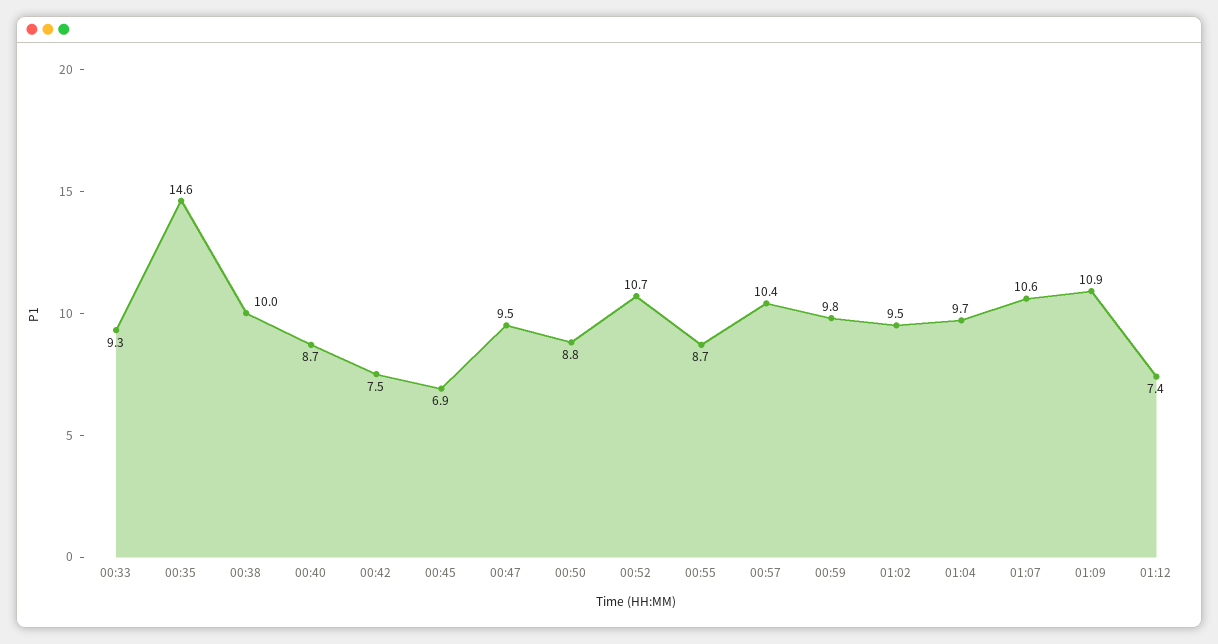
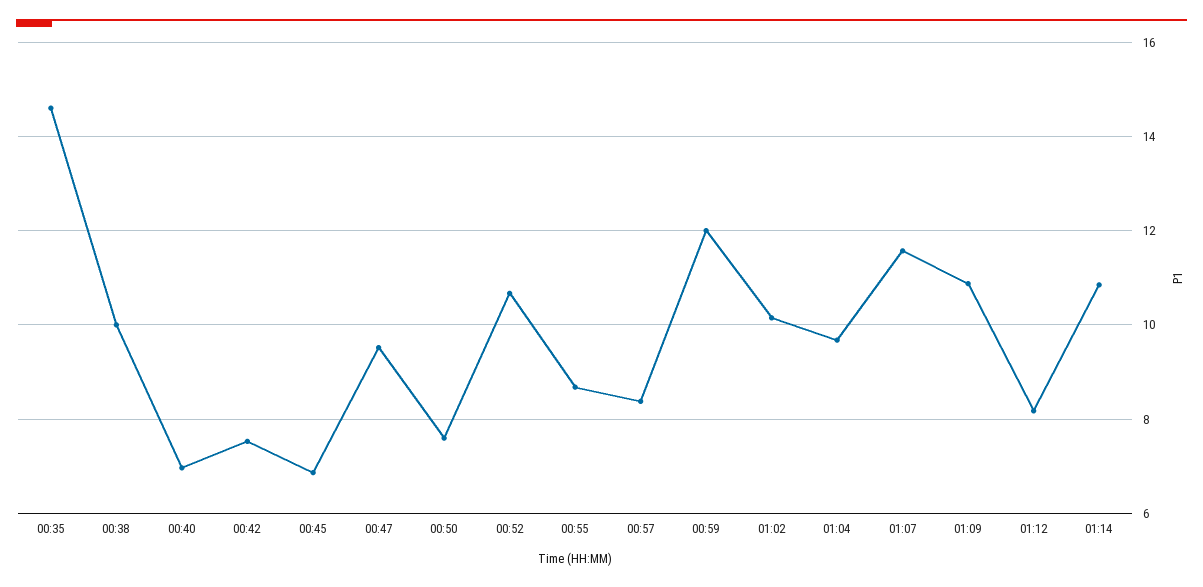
00:33: 9.3 -> none
00:40: 8.7 -> 7
00:50: 8.8 -> 7.6
00:57: 10.4 -> 8.4
00:59: 9.8 -> 12
01:02: 9.5 -> 10.2
01:07: 10.6 -> 11.6
01:12: 7.4 -> 8.2
01:14: none -> 10.8

